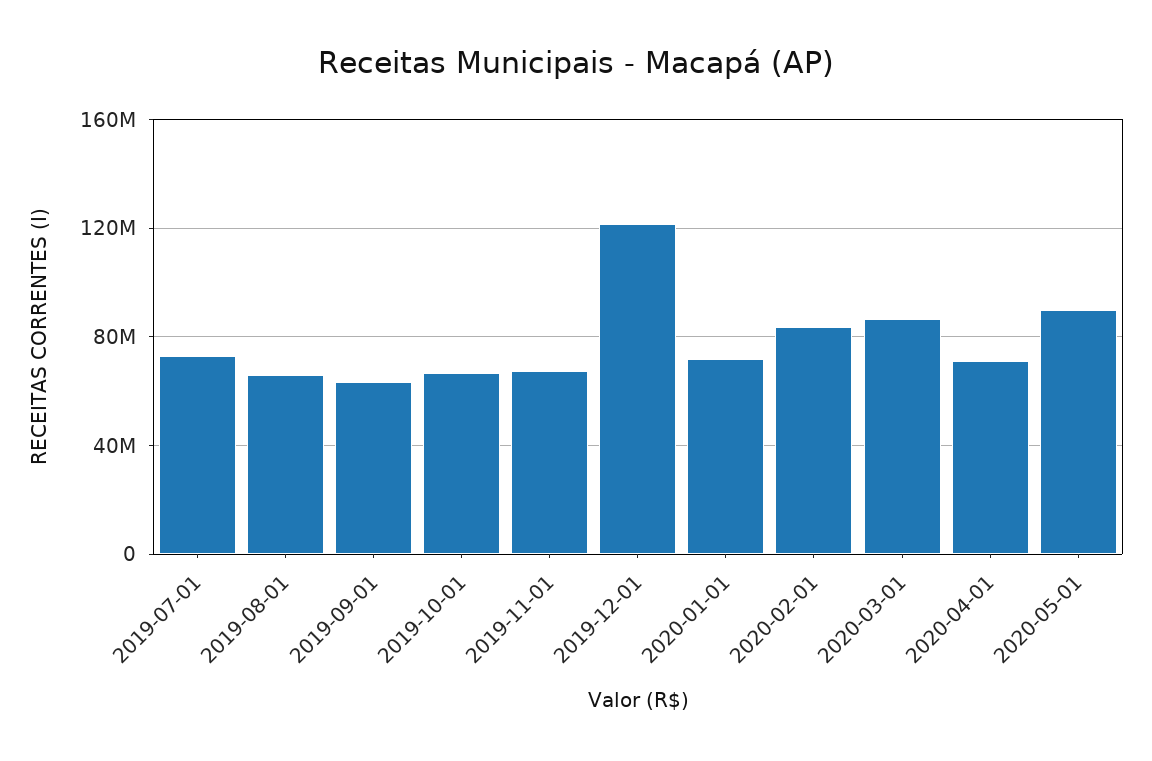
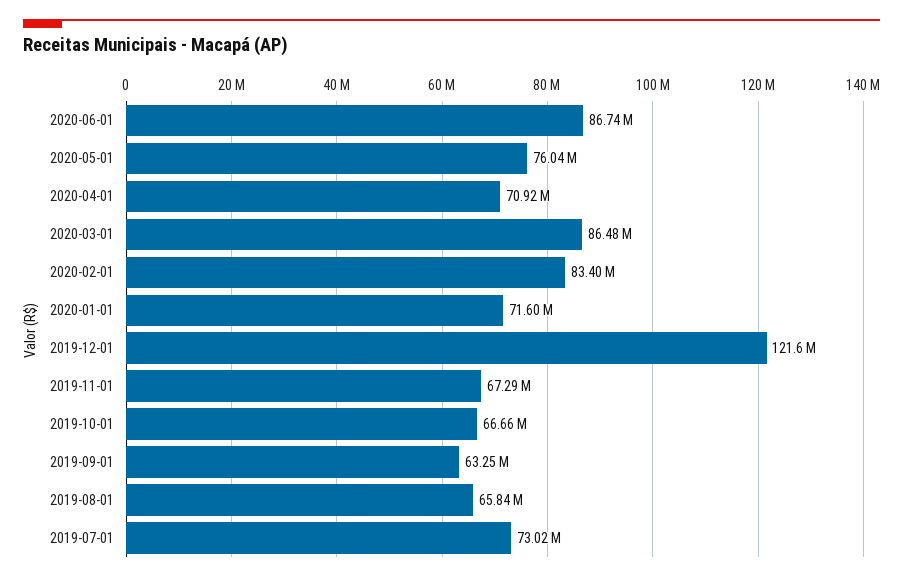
2020-05-01: 90000000 -> 76040000
2020-06-01: none -> 86740000

